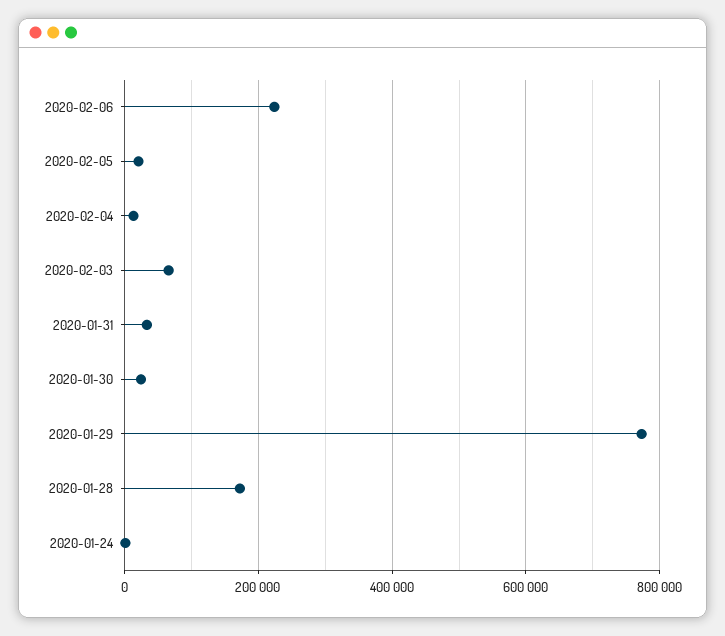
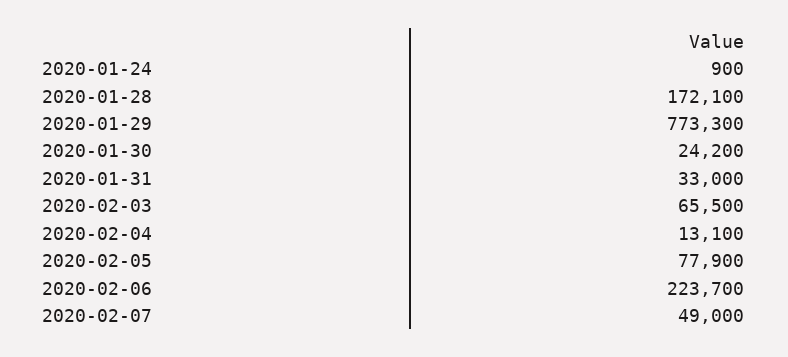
2020-02-05: 20000 -> 77900
2020-02-07: none -> 49000

